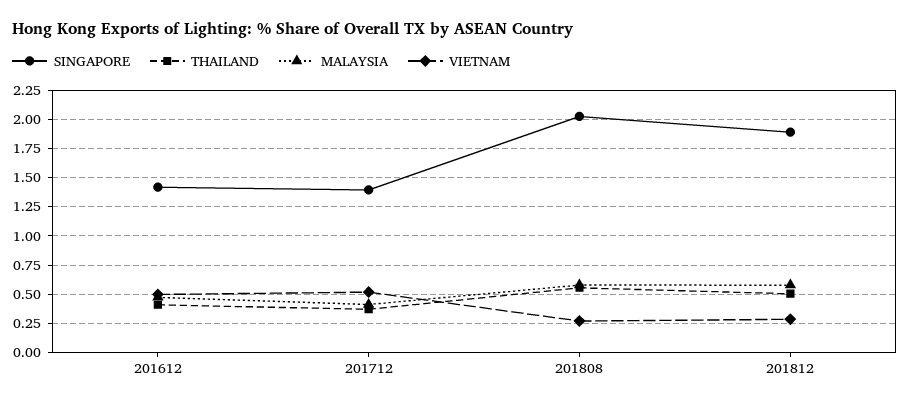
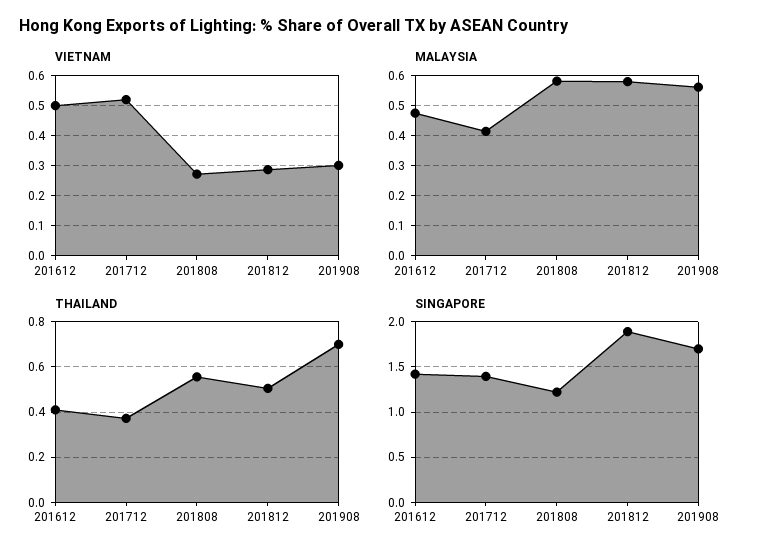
SINGAPORE, 201808: 2 -> 1.2
VIETNAM, 201908: none -> 0.3
MALAYSIA, 201908: none -> 0.56
THAILAND, 201908: none -> 0.7
SINGAPORE, 201908: none -> 1.7

